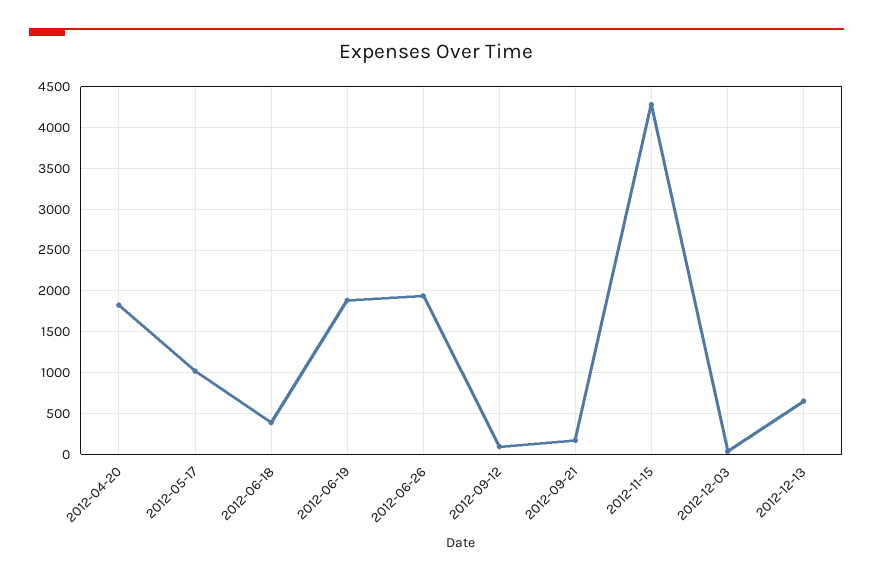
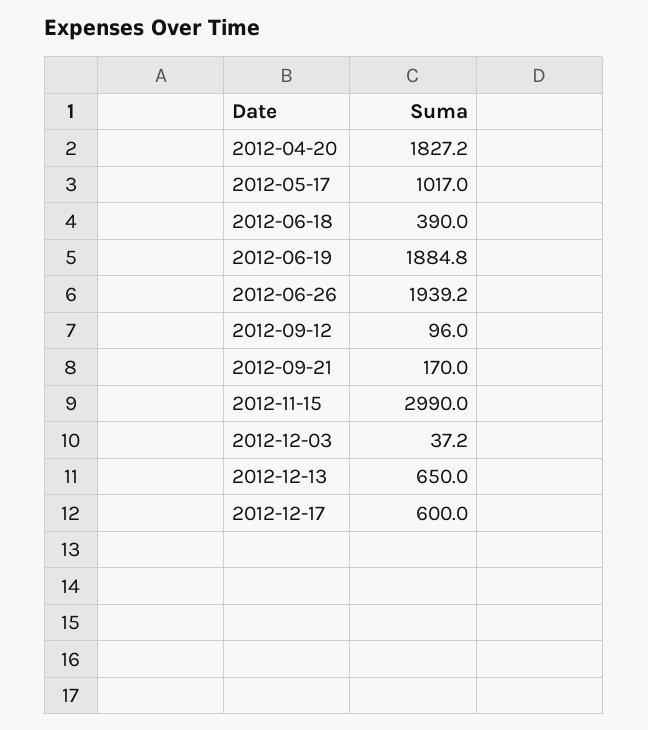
2012-11-15: 4300 -> 2990
2012-12-17: none -> 600

